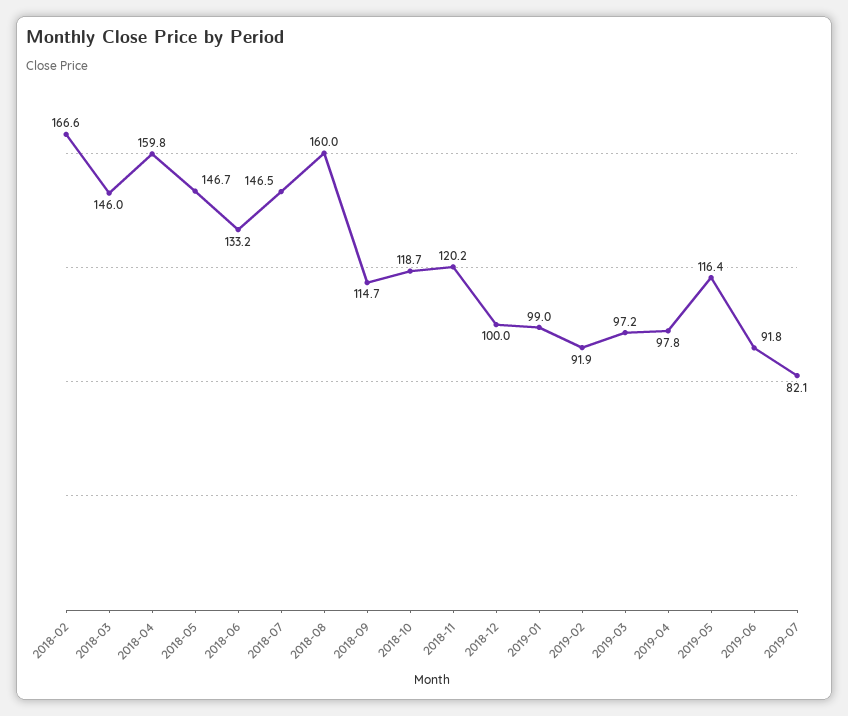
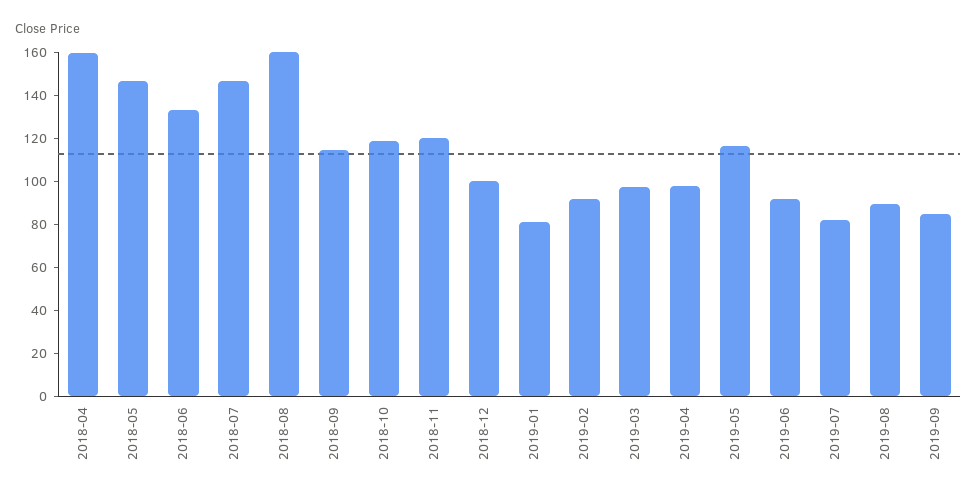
2018-02: 166.6 -> none
2018-03: 146 -> none
2019-01: 99 -> 80
2019-08: none -> 90
2019-09: none -> 85

